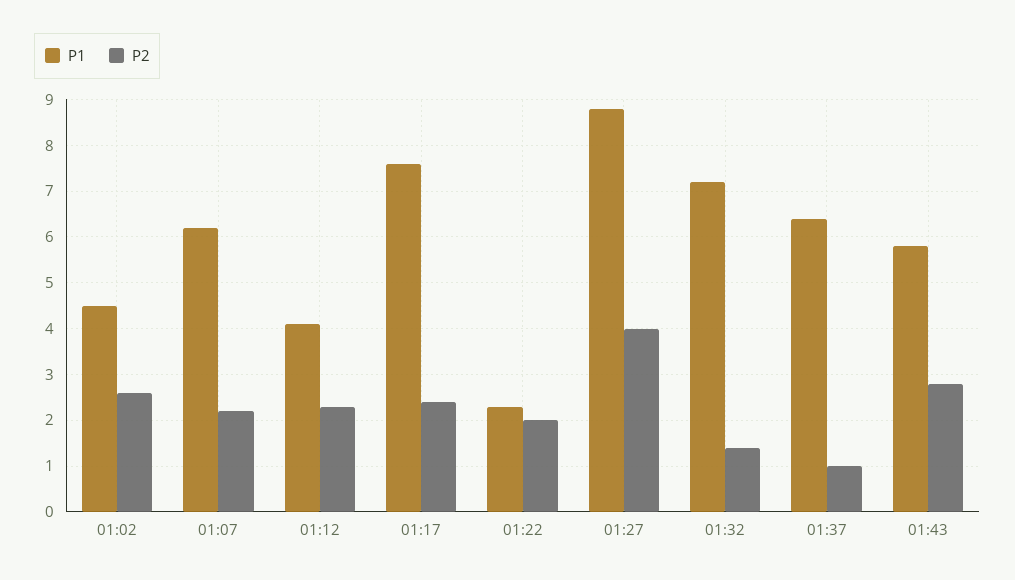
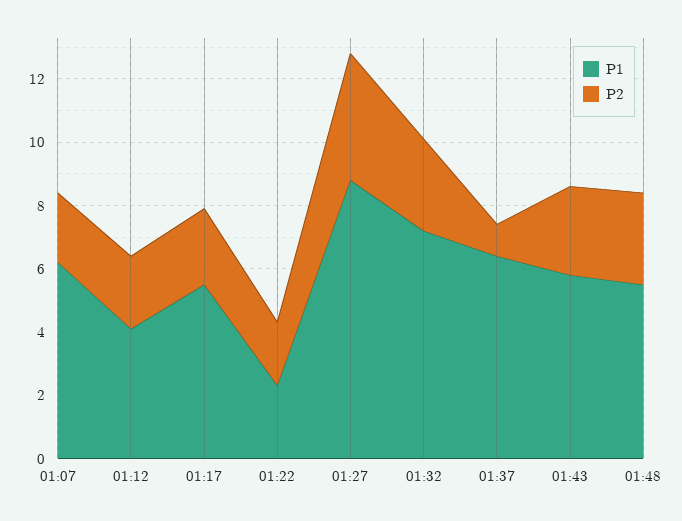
P1, 01:02: 4.5 -> none
P2, 01:02: 2.5 -> none
P1, 01:17: 7.5 -> 5.5
P2, 01:32: 1.5 -> 3
P1, 01:48: none -> 5.5
P2, 01:48: none -> 3

